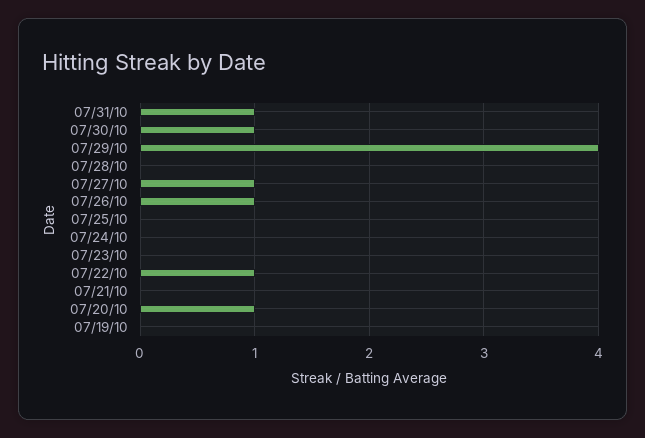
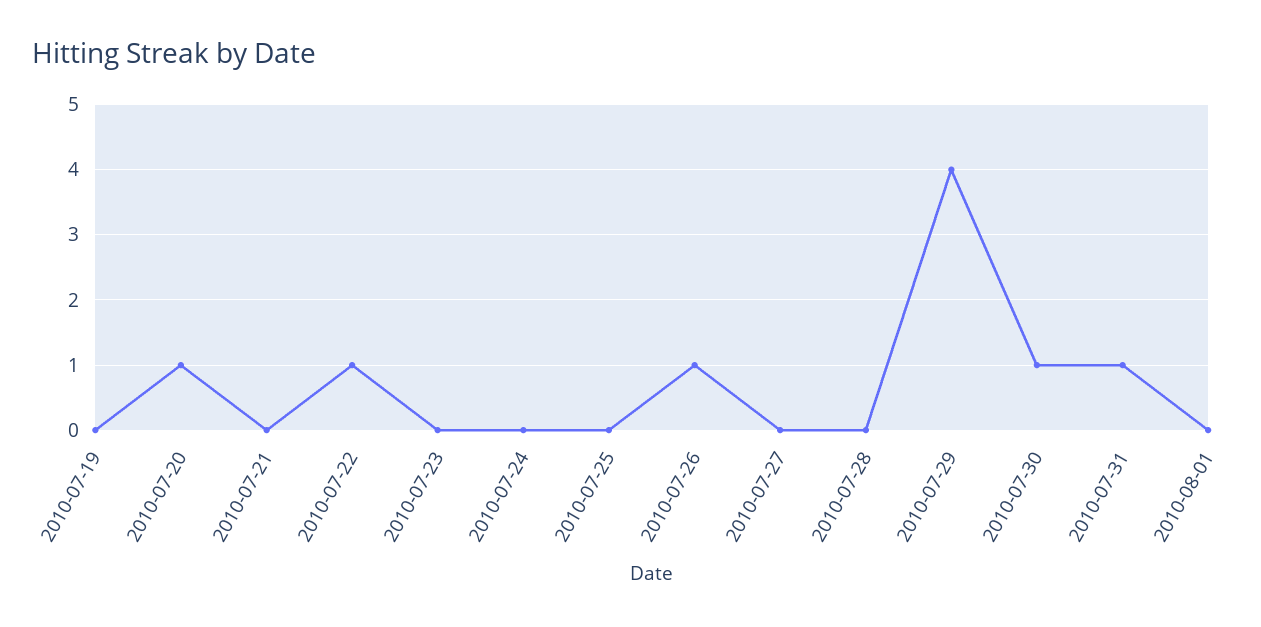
07/27/10: 1 -> 0
2010-08-01: none -> 0

